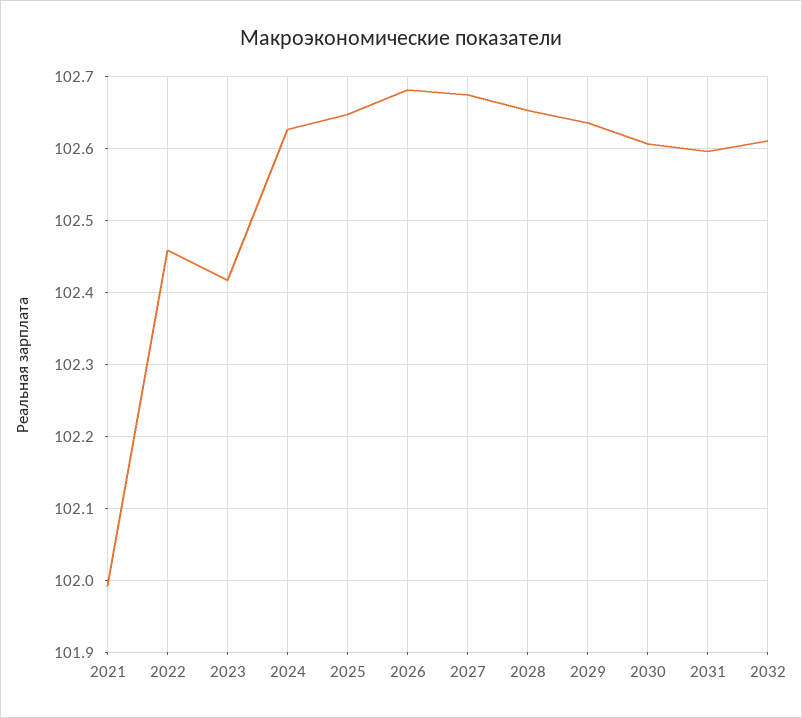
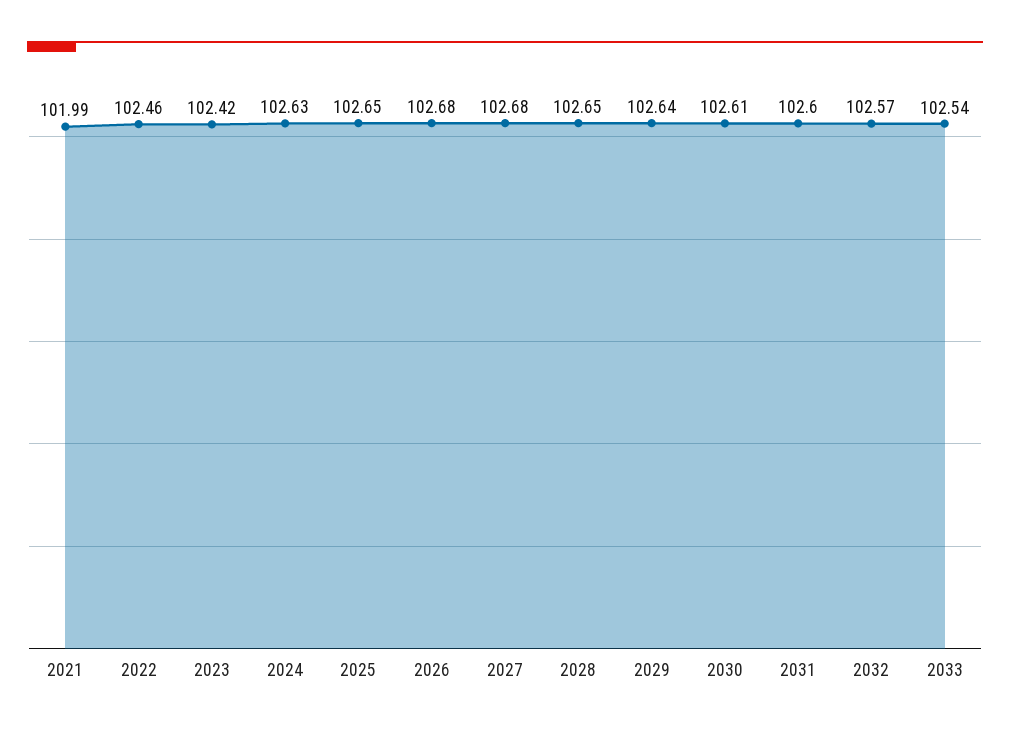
2032: 102.61 -> 102.57
2033: none -> 102.54

